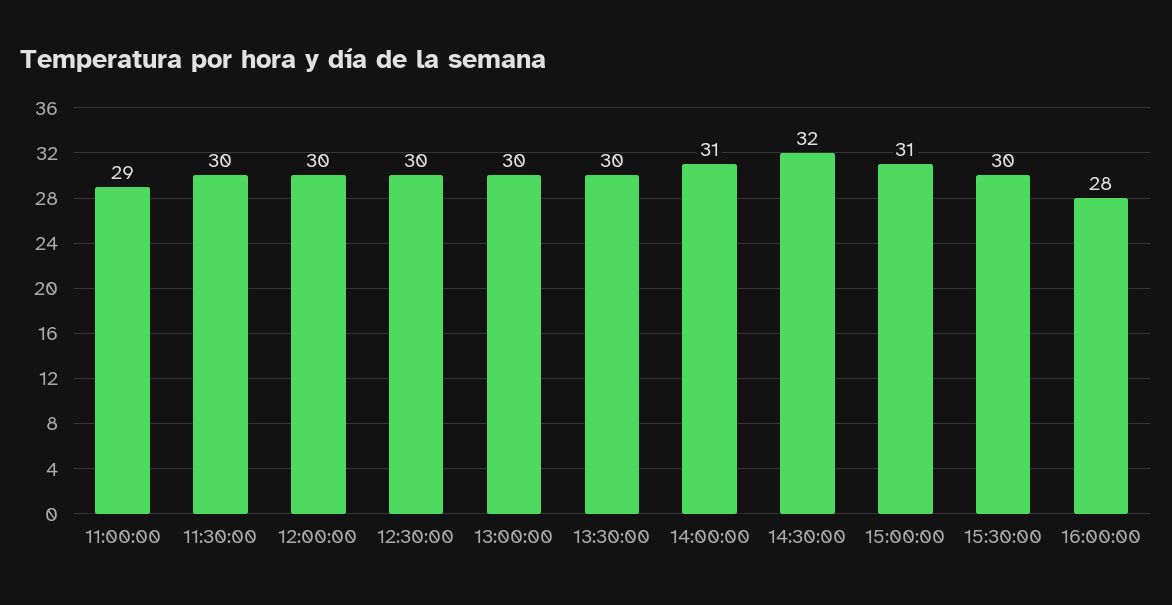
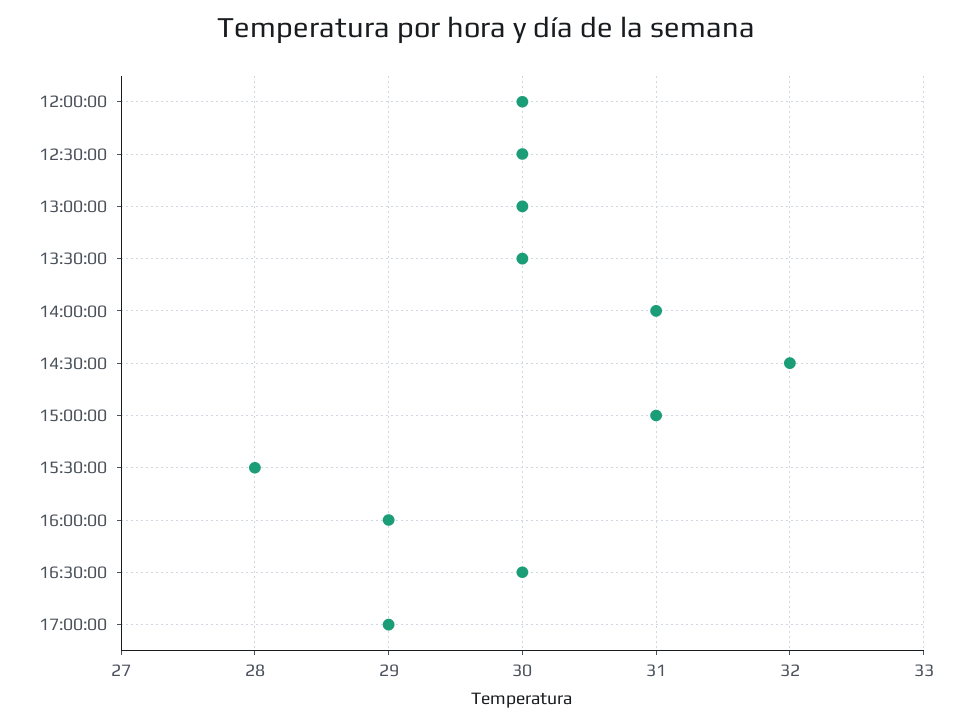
11:00:00: 29 -> none
11:30:00: 30 -> none
15:30:00: 30 -> 28
16:00:00: 28 -> 29
16:30:00: none -> 30
17:00:00: none -> 29

